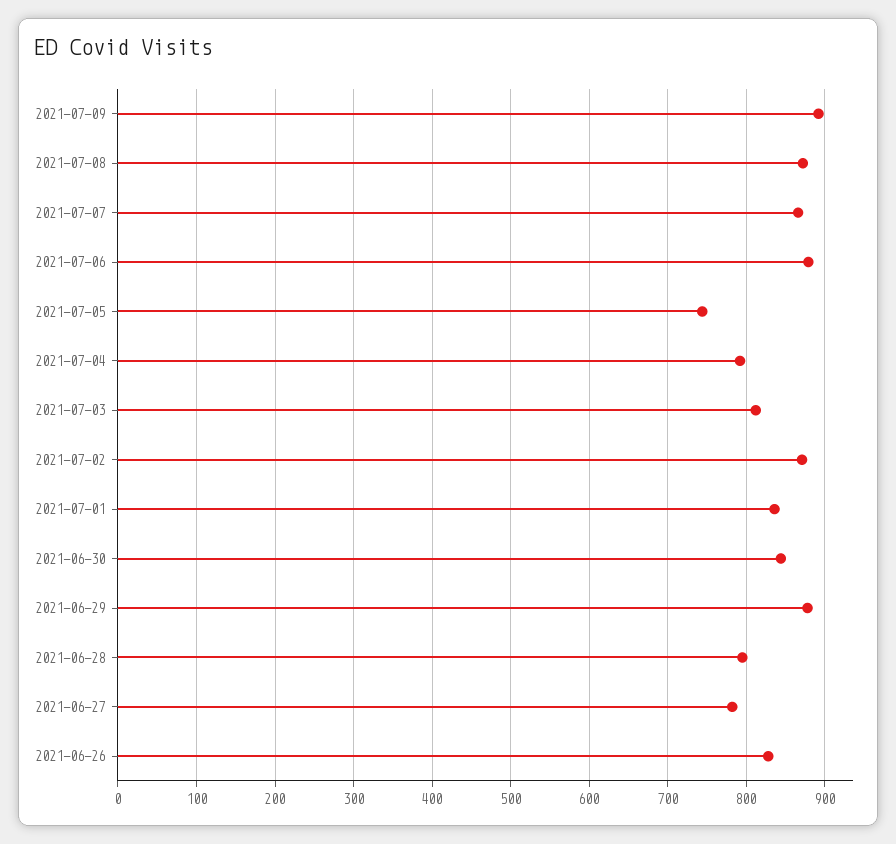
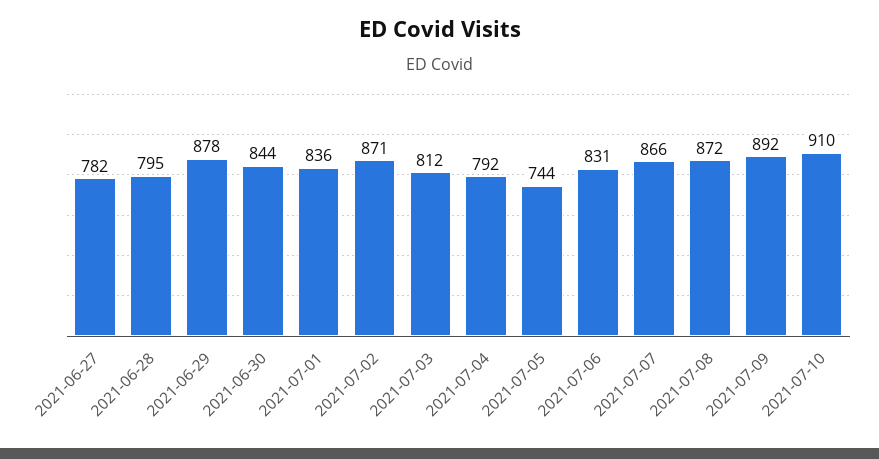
2021-07-06: 880 -> 831
2021-06-26: 830 -> none
2021-07-10: none -> 910

